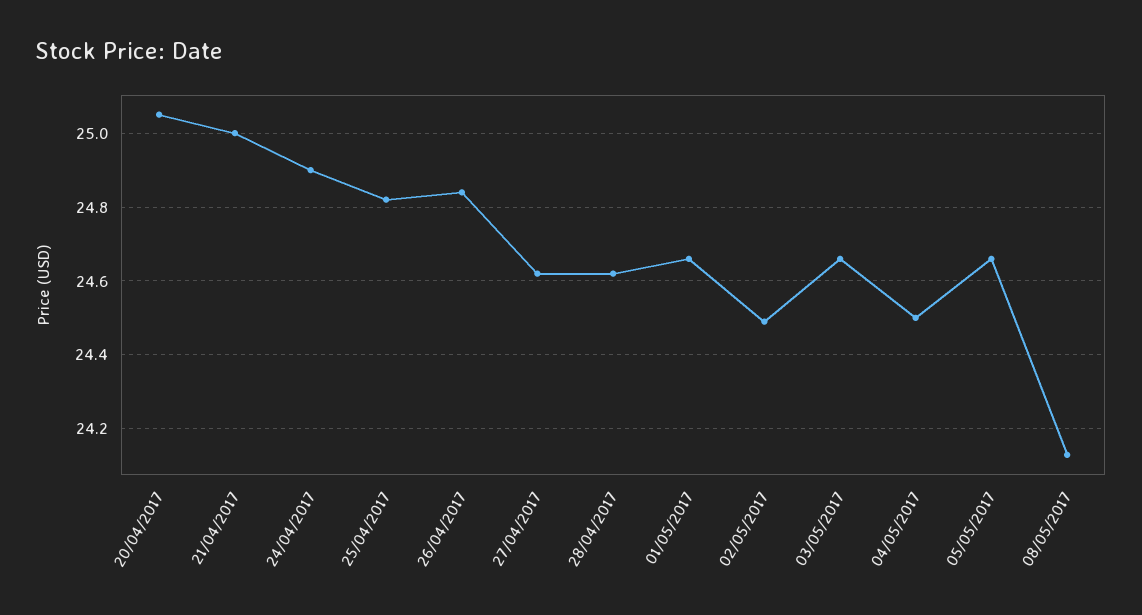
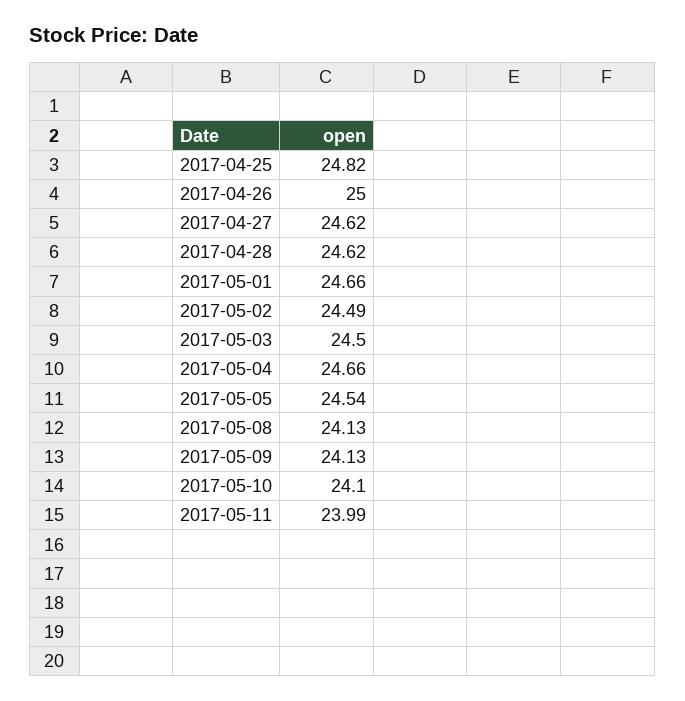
20/04/2017: 25.05 -> none
21/04/2017: 25 -> none
24/04/2017: 24.9 -> none
26/04/2017: 24.85 -> 25
03/05/2017: 24.65 -> 24.5
04/05/2017: 24.5 -> 24.66
05/05/2017: 24.65 -> 24.54
2017-05-09: none -> 24.13
2017-05-10: none -> 24.1
2017-05-11: none -> 23.99

